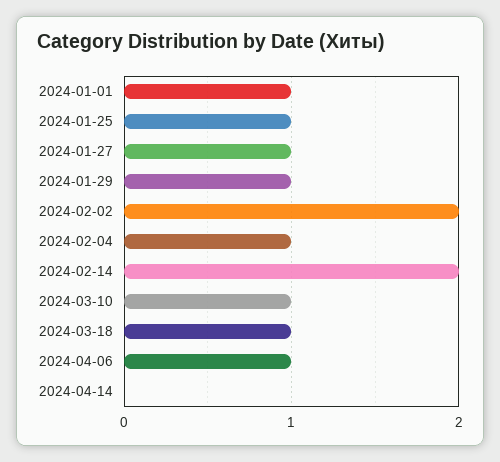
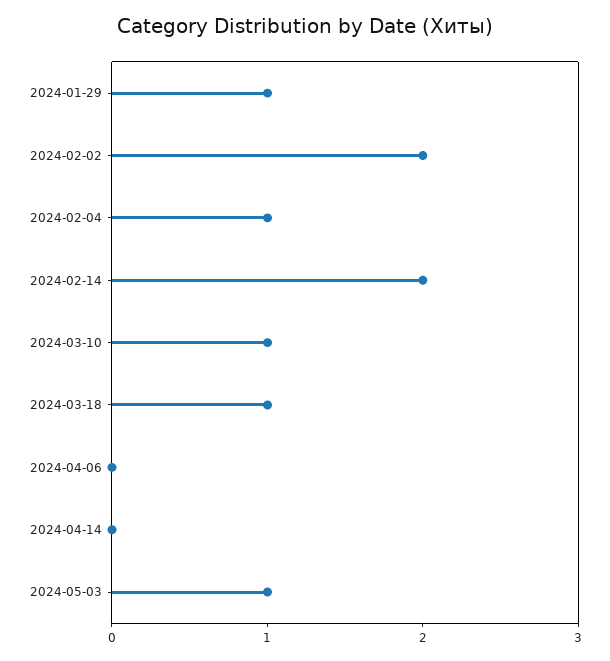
2024-01-01: 1 -> none
2024-01-25: 1 -> none
2024-01-27: 1 -> none
2024-04-06: 1 -> 0
2024-05-03: none -> 1

